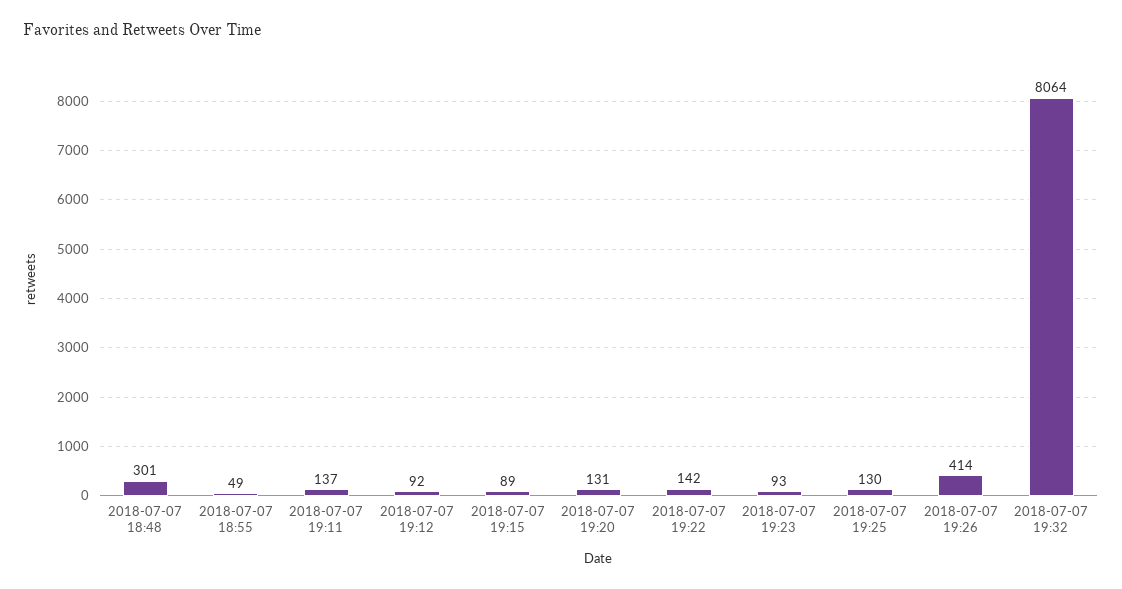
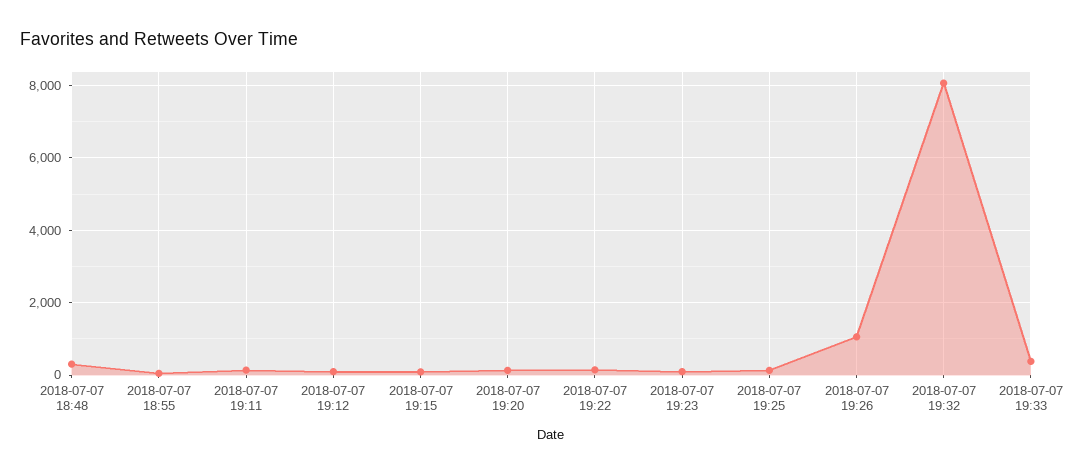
2018-07-07 19:26: 414 -> 1000
2018-07-07 19:33: none -> 400

